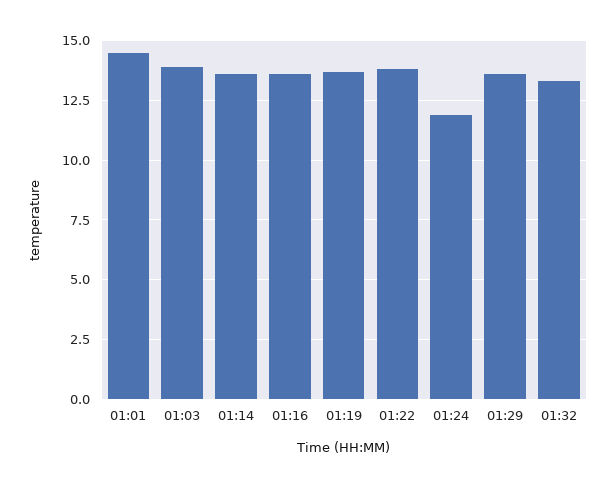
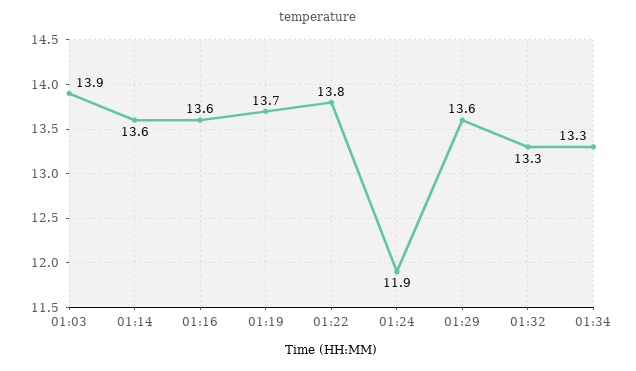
01:01: 14.5 -> none
01:34: none -> 13.3

